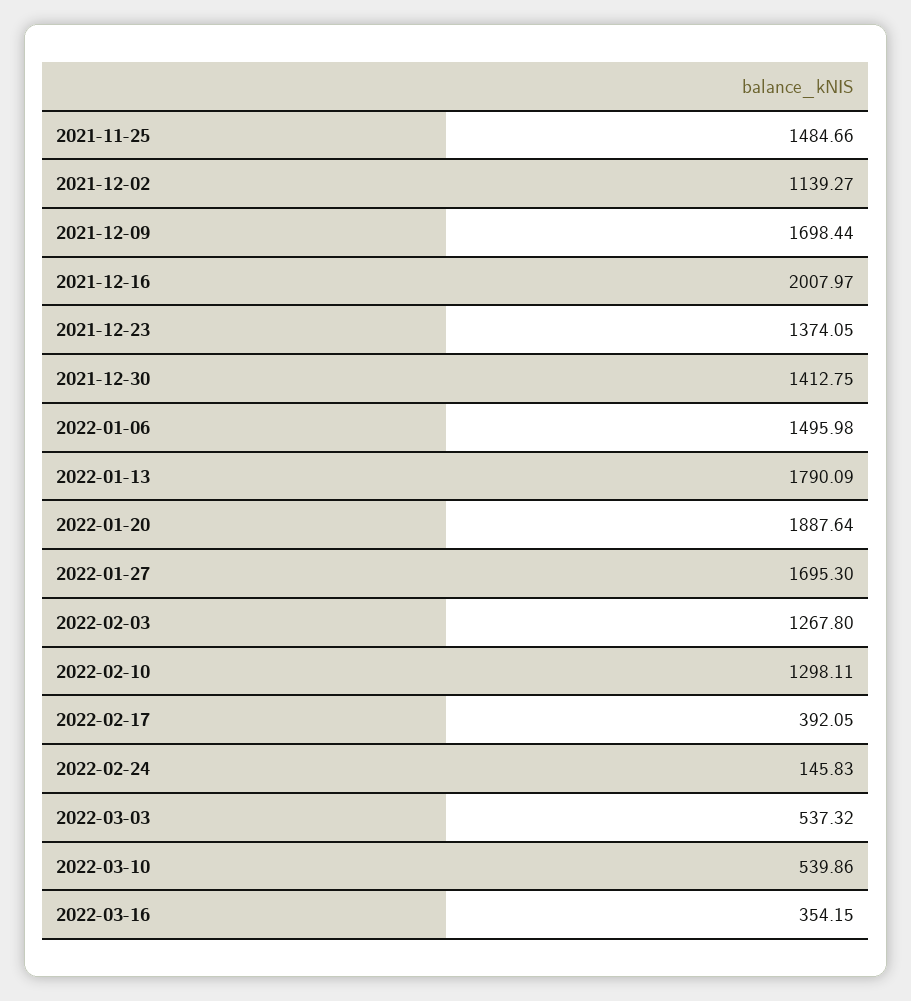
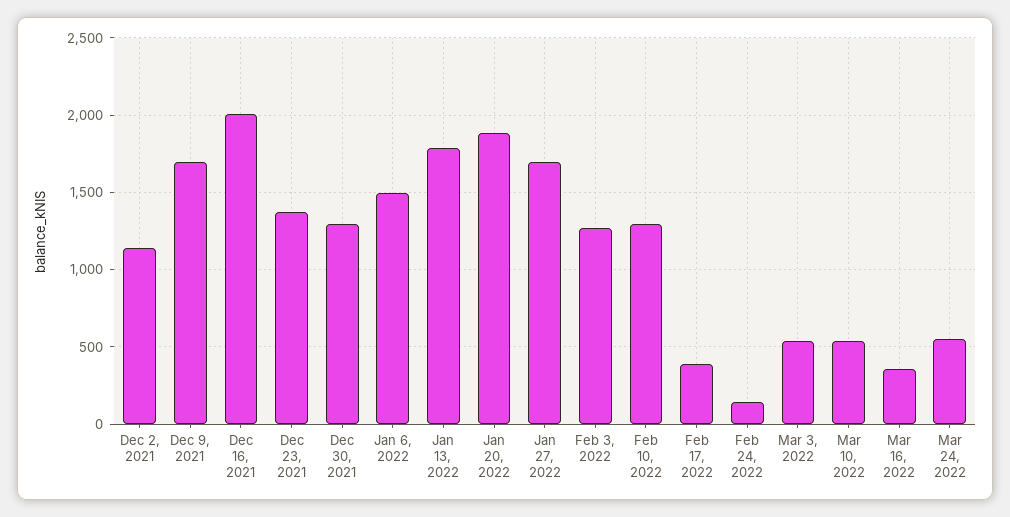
2021-11-25: 1484.66 -> none
2021-12-30: 1412.75 -> 1300
Mar 24, 2022: none -> 550

